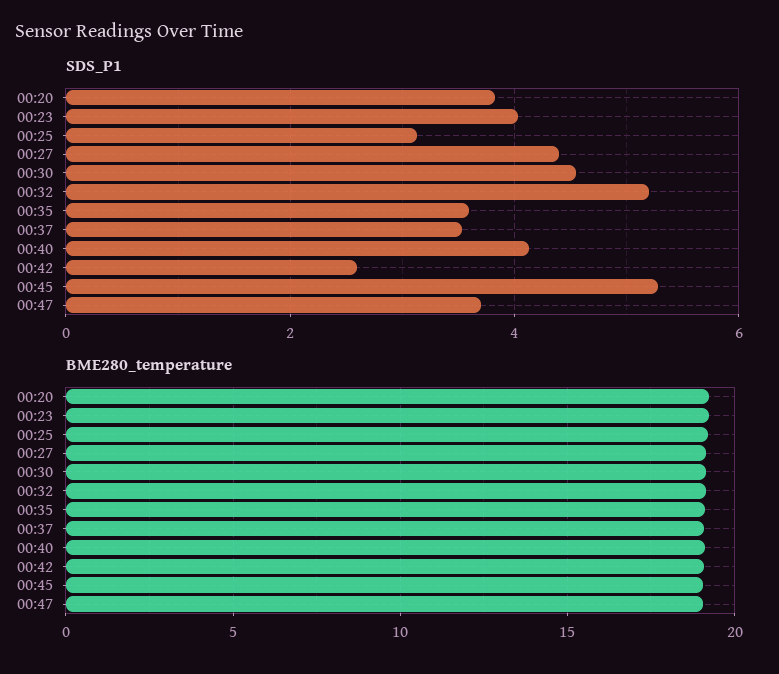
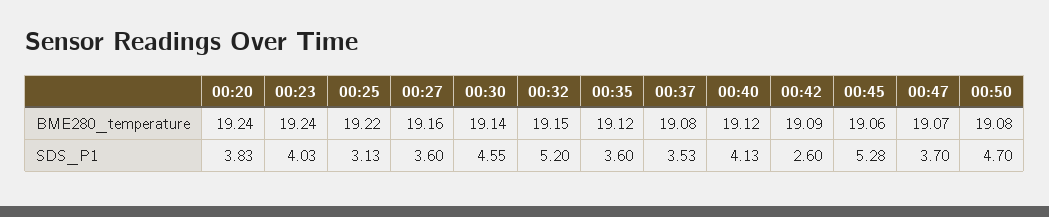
SDS_P1, 00:27: 4.4 -> 3.6
BME280_temperature, 00:50: none -> 19.08
SDS_P1, 00:50: none -> 4.7

